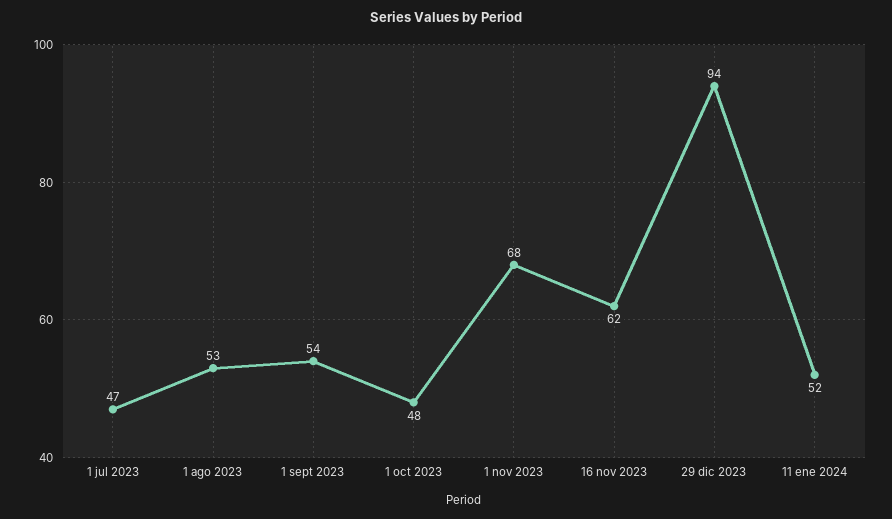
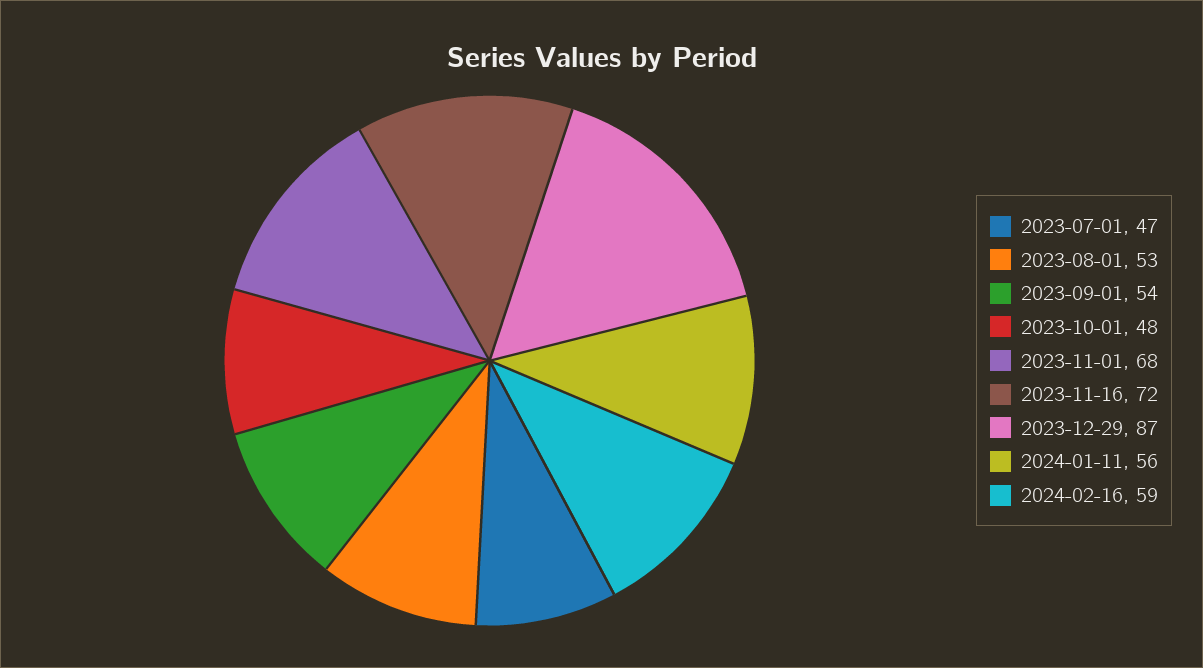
16 nov 2023: 62 -> 72
29 dic 2023: 94 -> 87
11 ene 2024: 52 -> 56
2024-02-16: none -> 59

